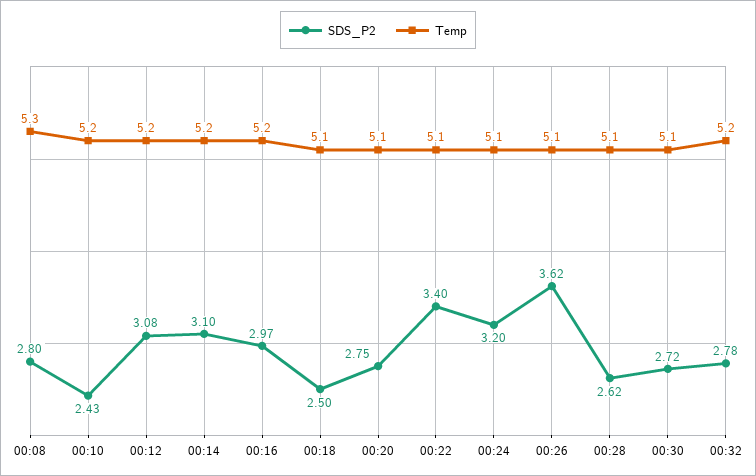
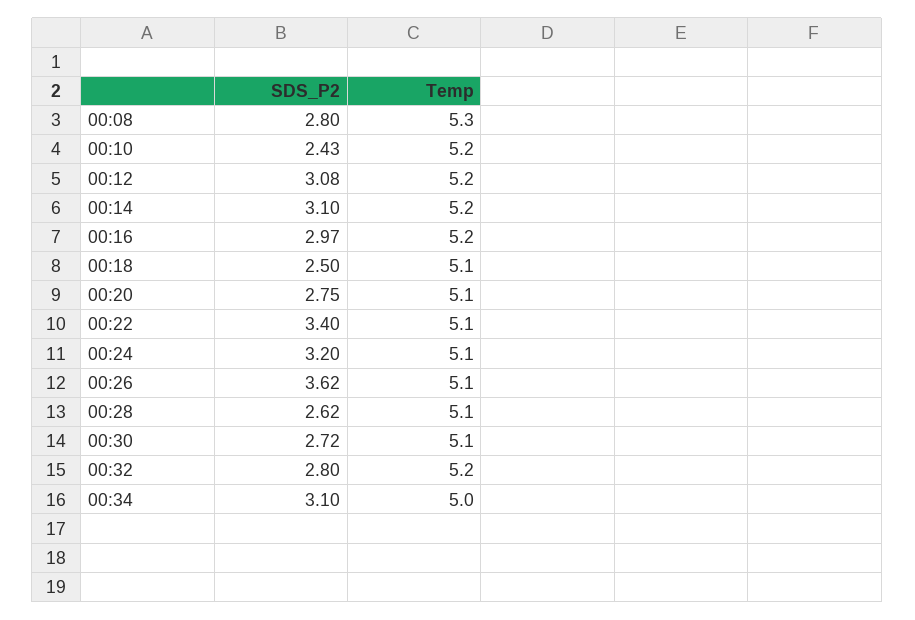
SDS_P2, 00:32: 2.78 -> 2.8
SDS_P2, 00:34: none -> 3.1
Temp, 00:34: none -> 5

